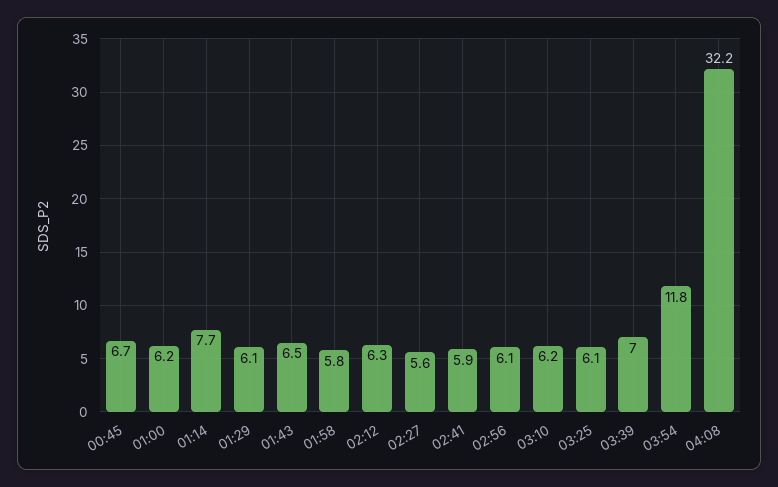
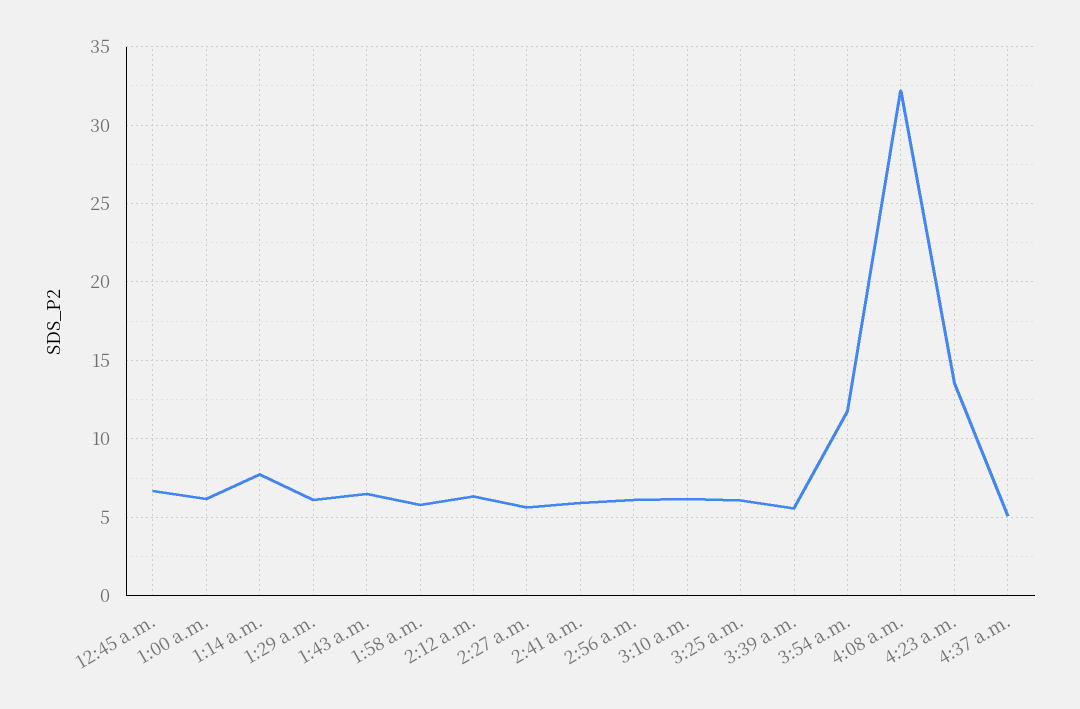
03:39: 7 -> 5.5
4:23 a.m.: none -> 13.5
4:37 a.m.: none -> 5

